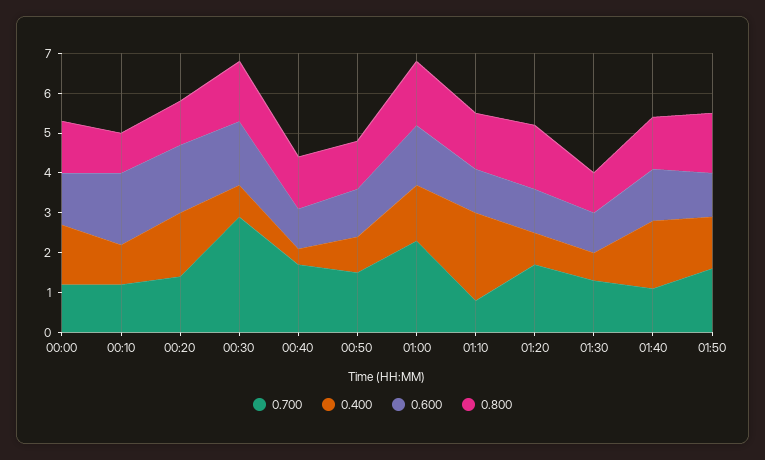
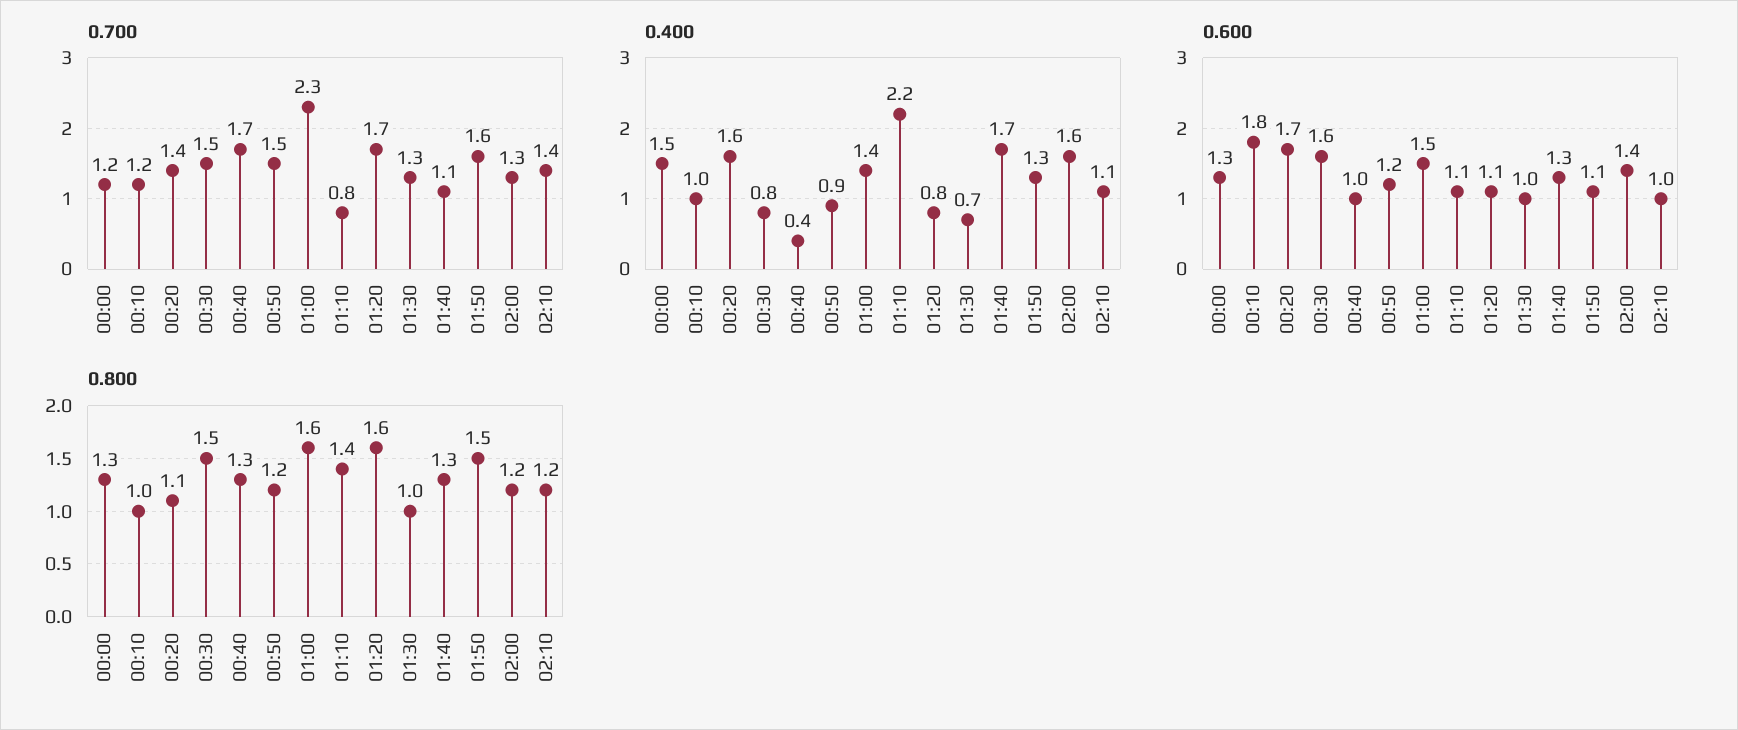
0.700, 00:30: 3 -> 1.5
0.700, 02:00: none -> 1.3
0.700, 02:10: none -> 1.4
0.400, 02:00: none -> 1.6
0.400, 02:10: none -> 1.1
0.600, 02:00: none -> 1.4
0.600, 02:10: none -> 1
0.800, 02:00: none -> 1.2
0.800, 02:10: none -> 1.2

